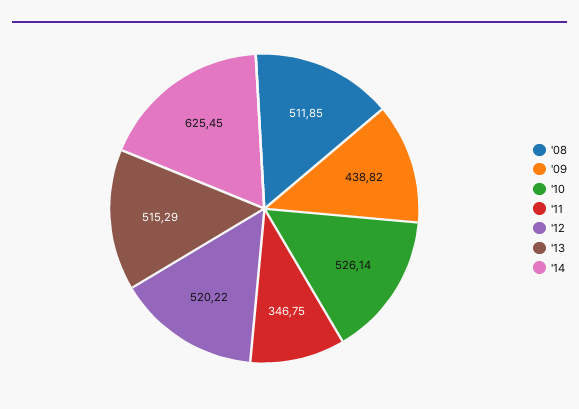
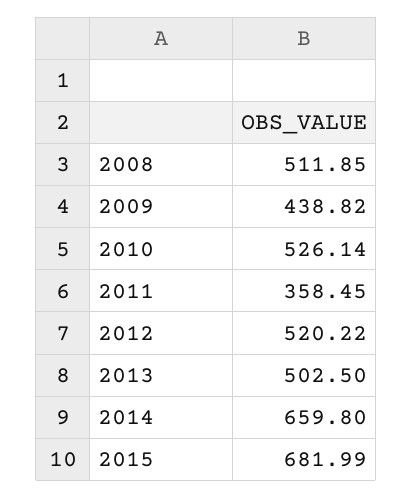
'11: 346.75 -> 358.45
'13: 515.29 -> 502.5
'14: 625.45 -> 659.8
2015: none -> 681.99

